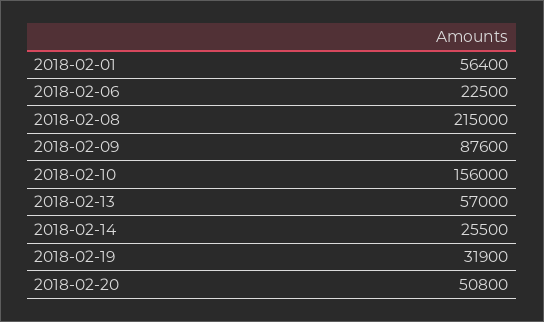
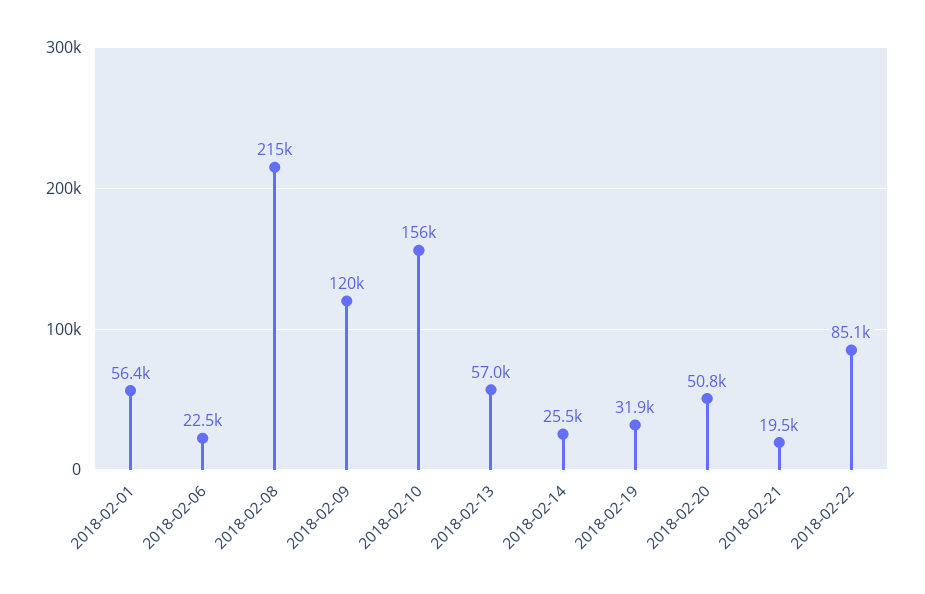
2018-02-09: 87600 -> 120000
2018-02-21: none -> 19500
2018-02-22: none -> 85100

